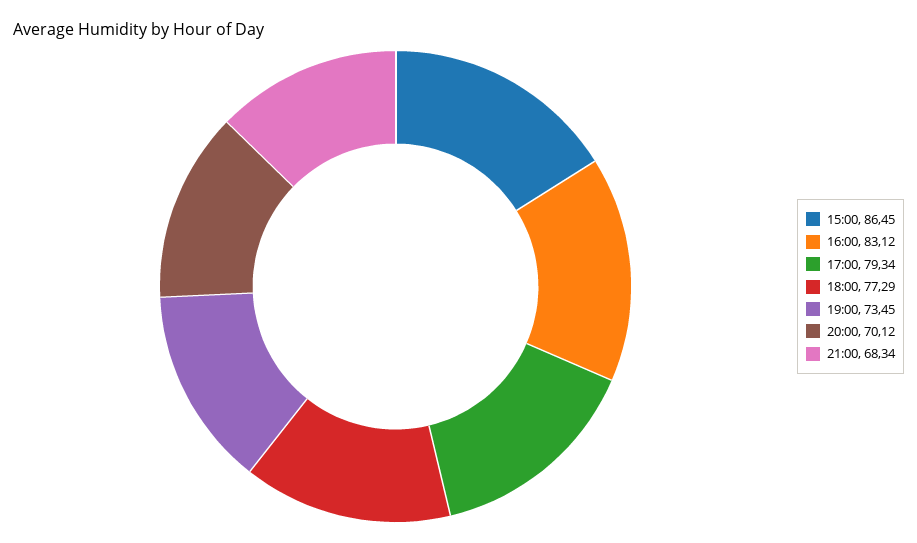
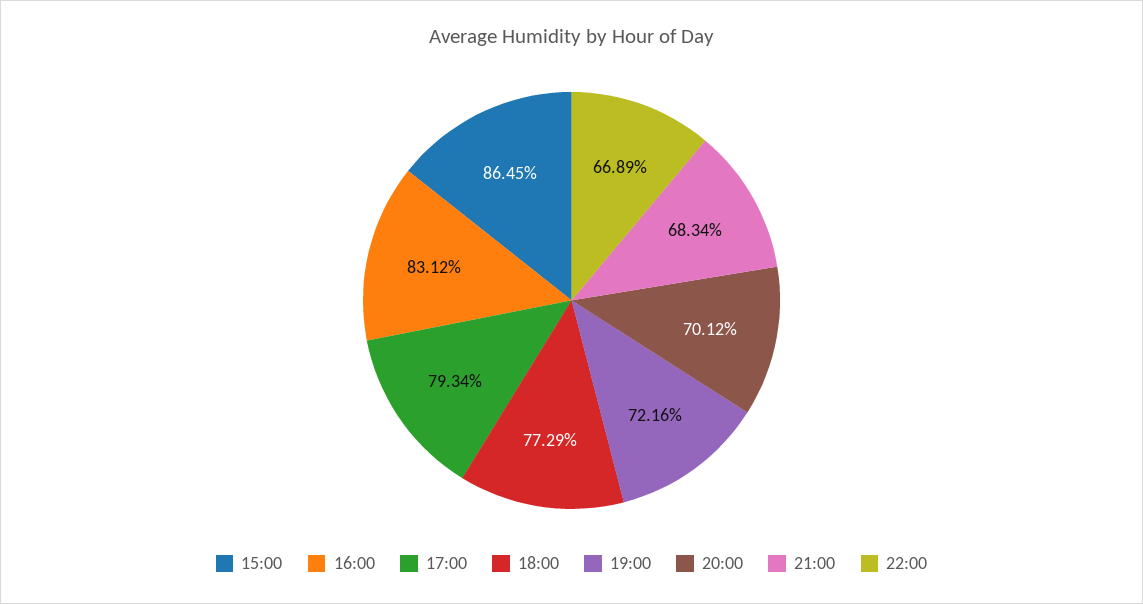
19:00: 73.45 -> 72.16
22:00: none -> 66.89

